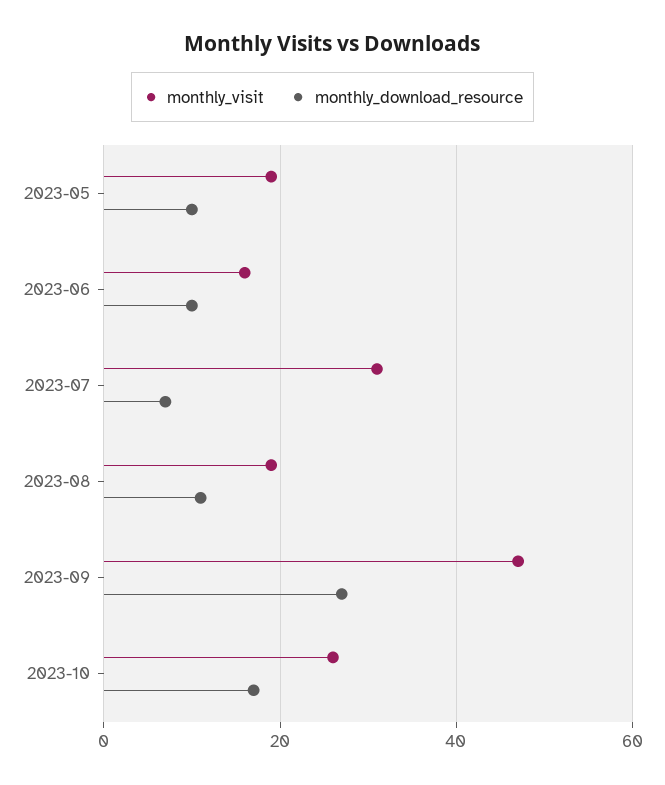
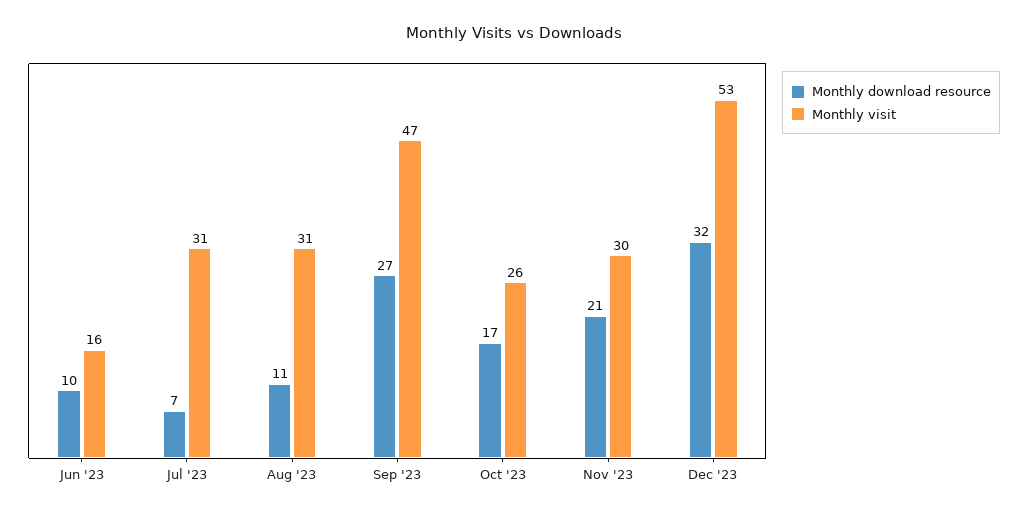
monthly_visit, 2023-05: 20 -> none
monthly_download_resource, 2023-05: 10 -> none
monthly_visit, 2023-08: 20 -> 31
monthly_download_resource, Nov '23: none -> 21
monthly_visit, Nov '23: none -> 30
monthly_download_resource, Dec '23: none -> 32
monthly_visit, Dec '23: none -> 53

